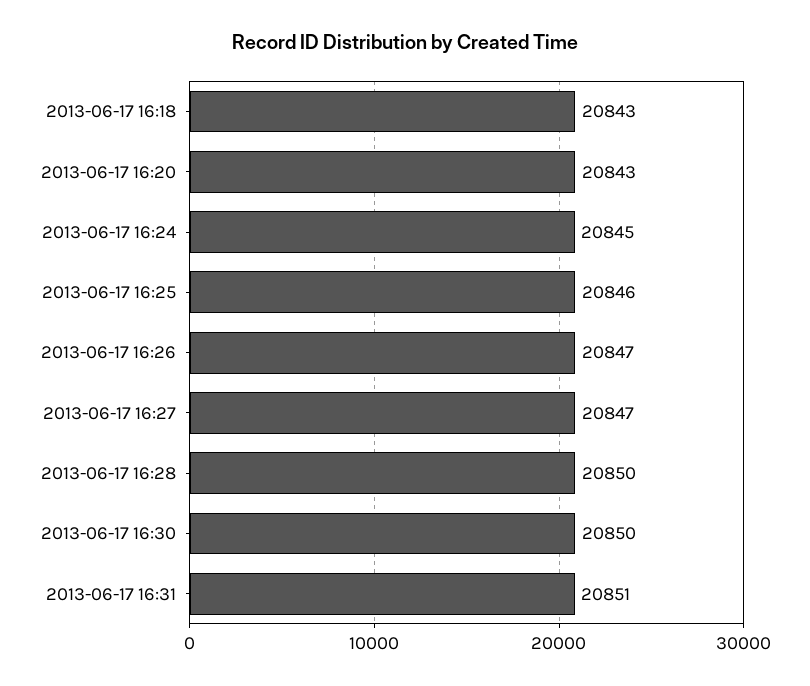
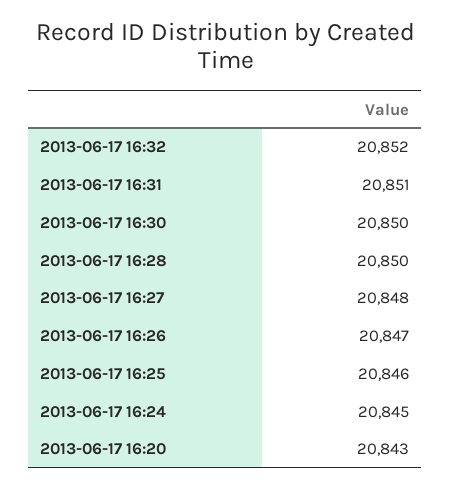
2013-06-17 16:18: 20843 -> none
2013-06-17 16:27: 20847 -> 20848
2013-06-17 16:32: none -> 20852

